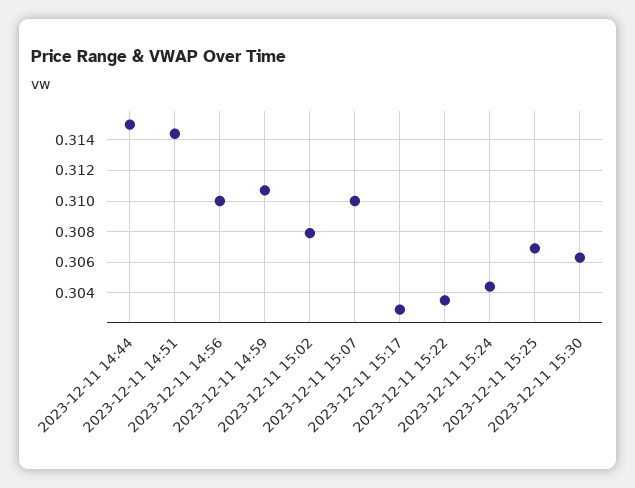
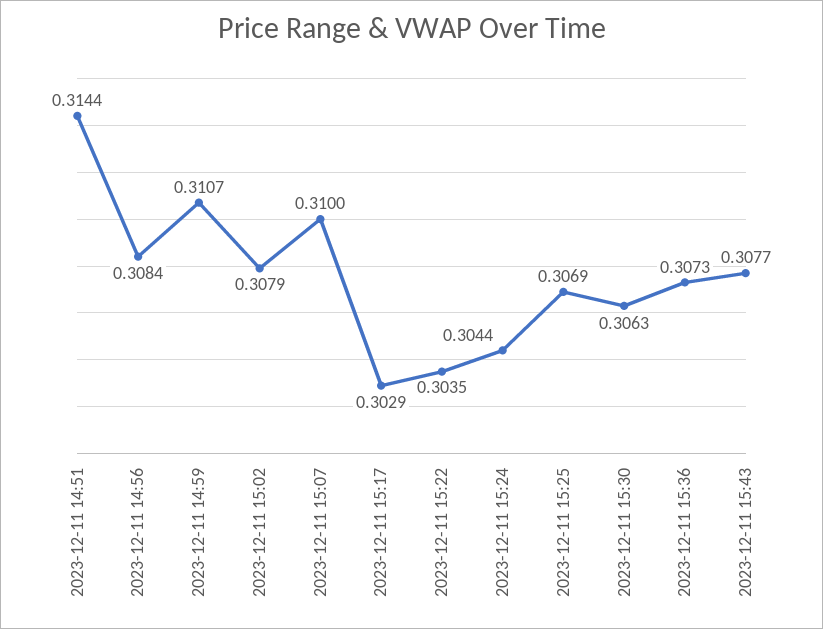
2023-12-11 14:44: 0.315 -> none
2023-12-11 14:56: 0.31 -> 0.3084
2023-12-11 15:36: none -> 0.3073
2023-12-11 15:43: none -> 0.3077

